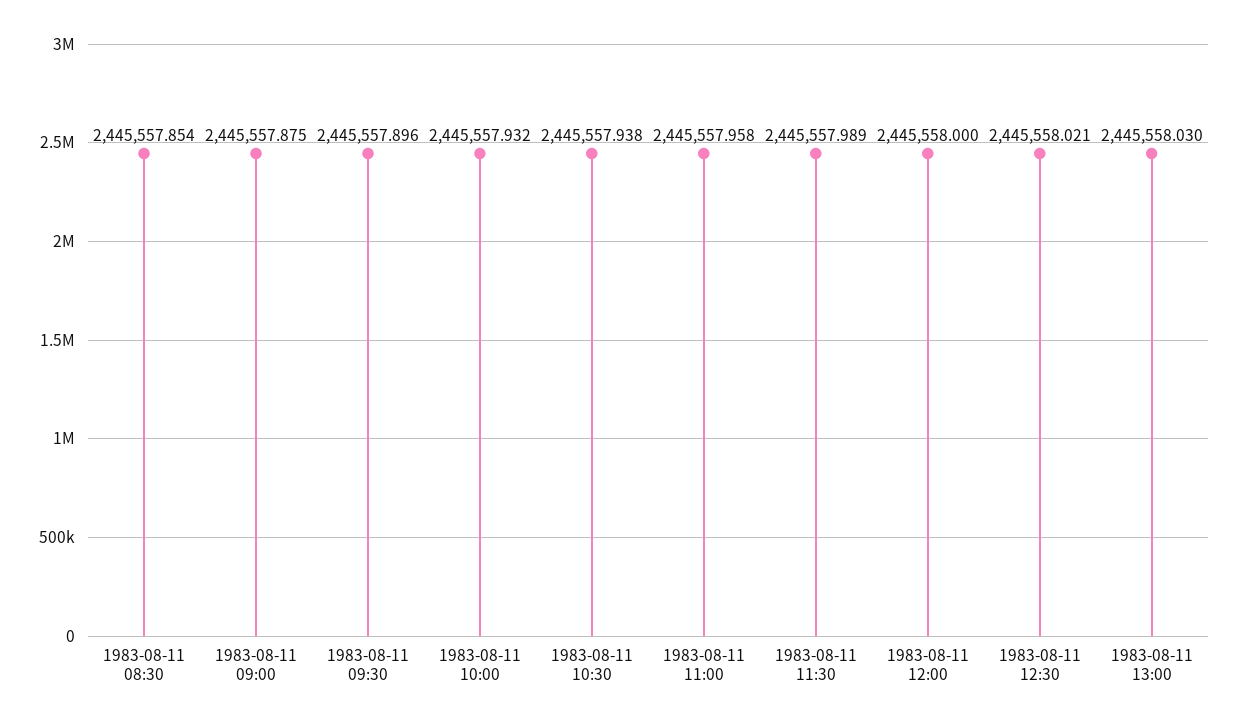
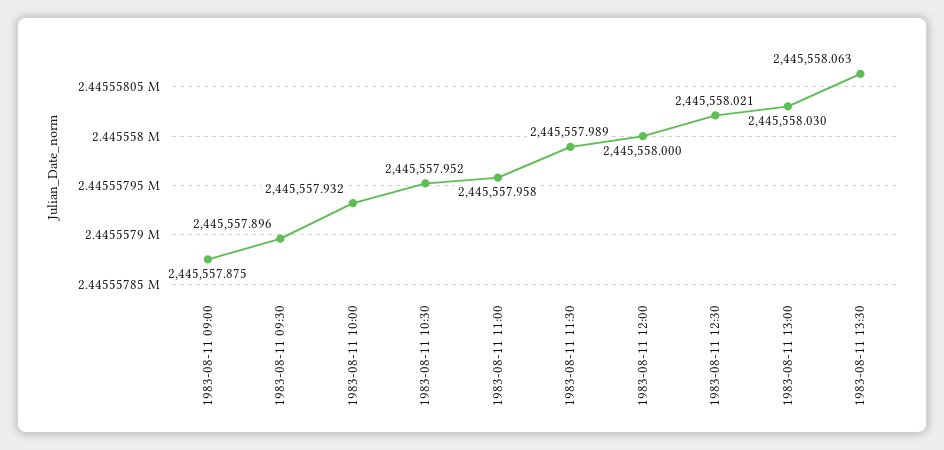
1983-08-11 08:30: 2445557.854 -> none
1983-08-11 10:30: 2445557.938 -> 2445557.952
1983-08-11 13:30: none -> 2445558.063

